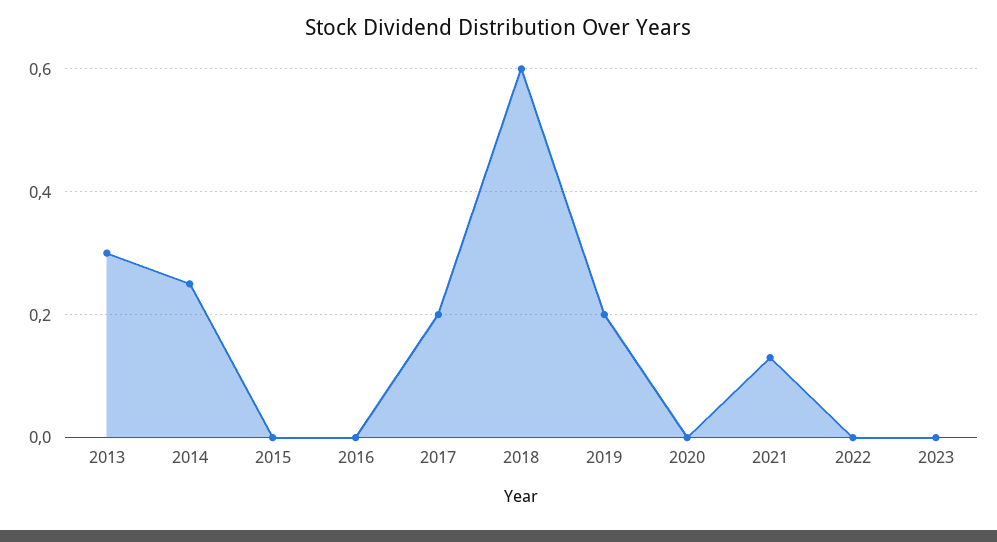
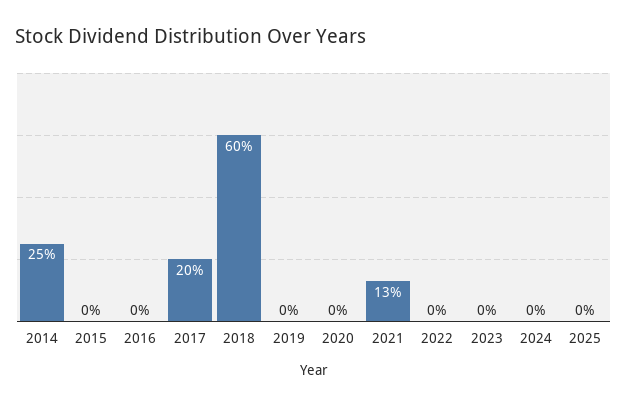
2013: 0.3 -> none
2019: 0.2 -> 0
2024: none -> 0
2025: none -> 0

